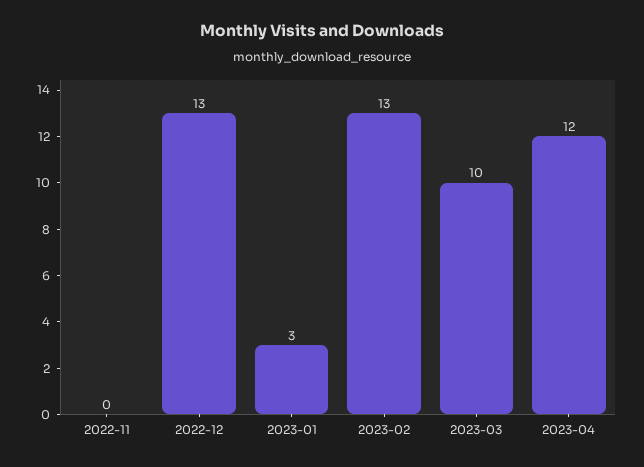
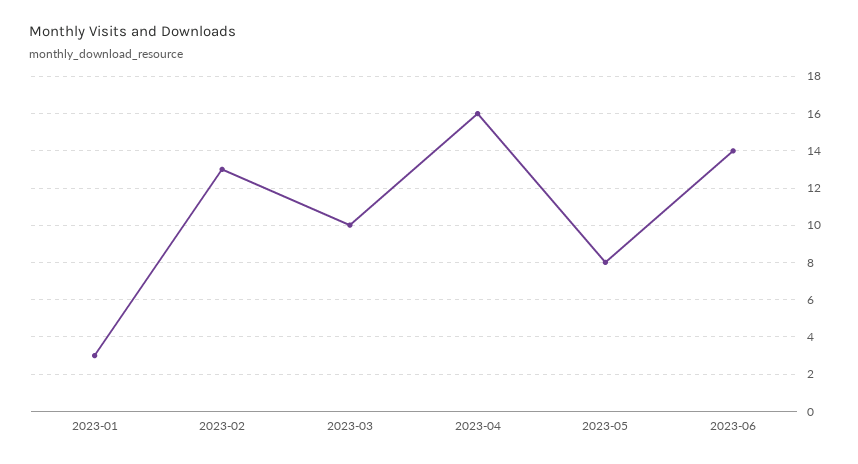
2022-11: 0 -> none
2022-12: 13 -> none
2023-04: 12 -> 16
2023-05: none -> 8
2023-06: none -> 14

